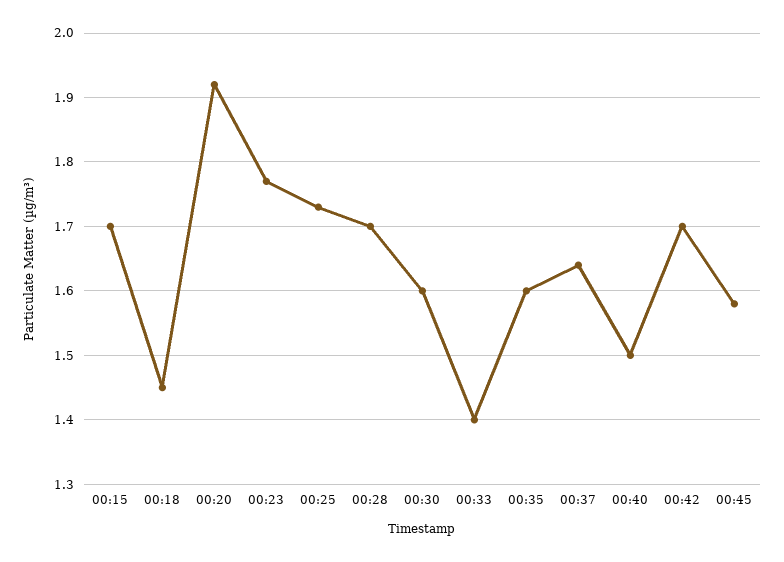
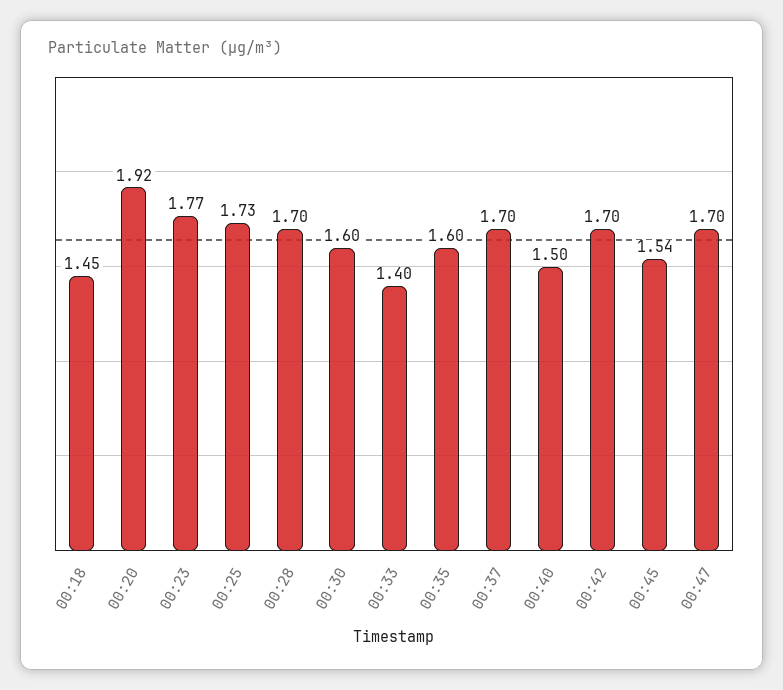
00:15: 1.7 -> none
00:37: 1.64 -> 1.7
00:45: 1.58 -> 1.54
00:47: none -> 1.7

